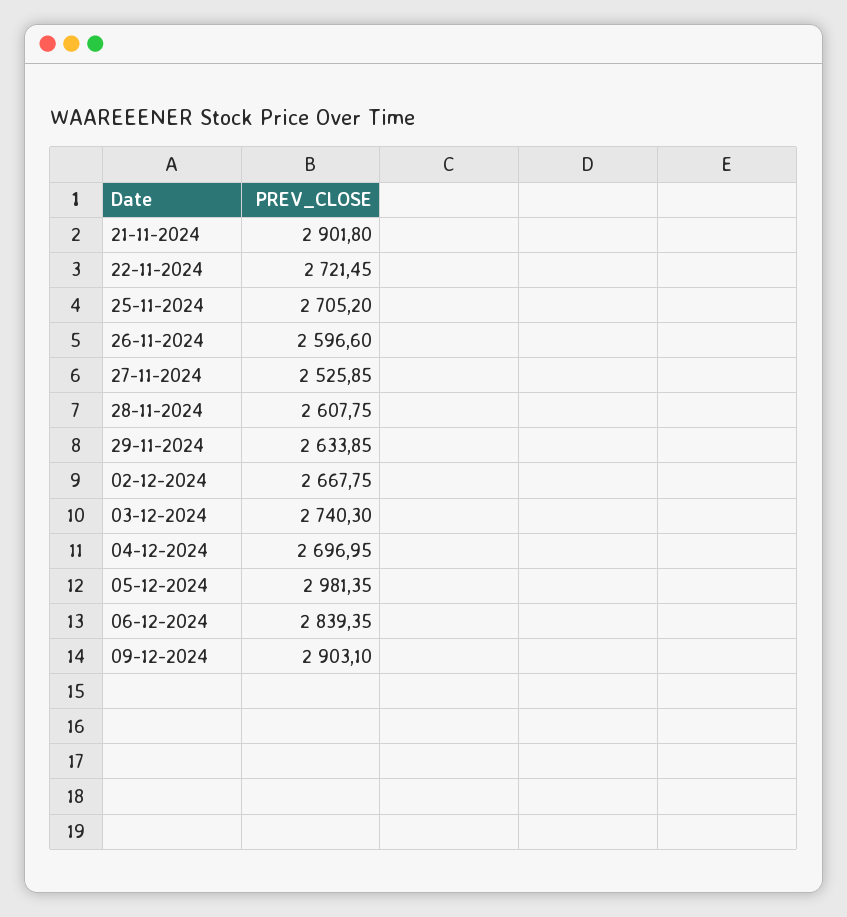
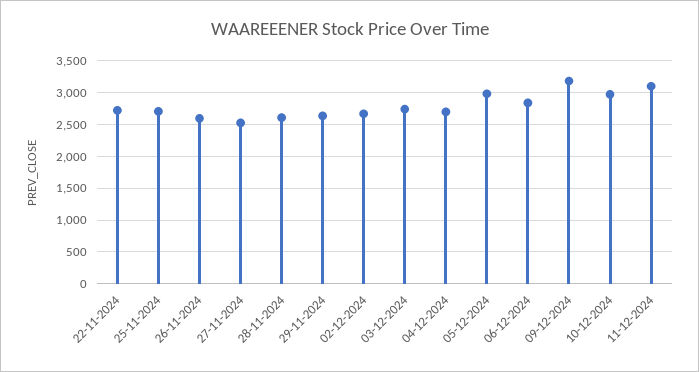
21-11-2024: 2901.8 -> none
09-12-2024: 2903.1 -> 3200
10-12-2024: none -> 3000
11-12-2024: none -> 3100

